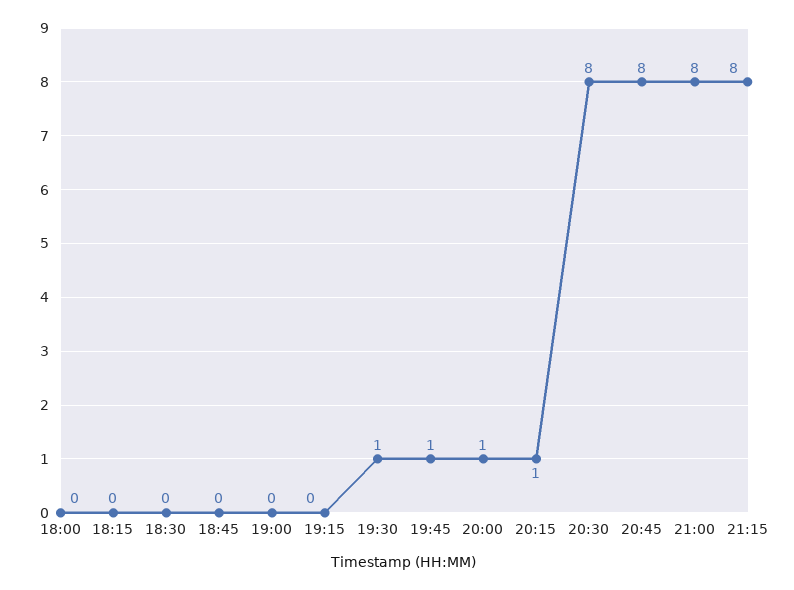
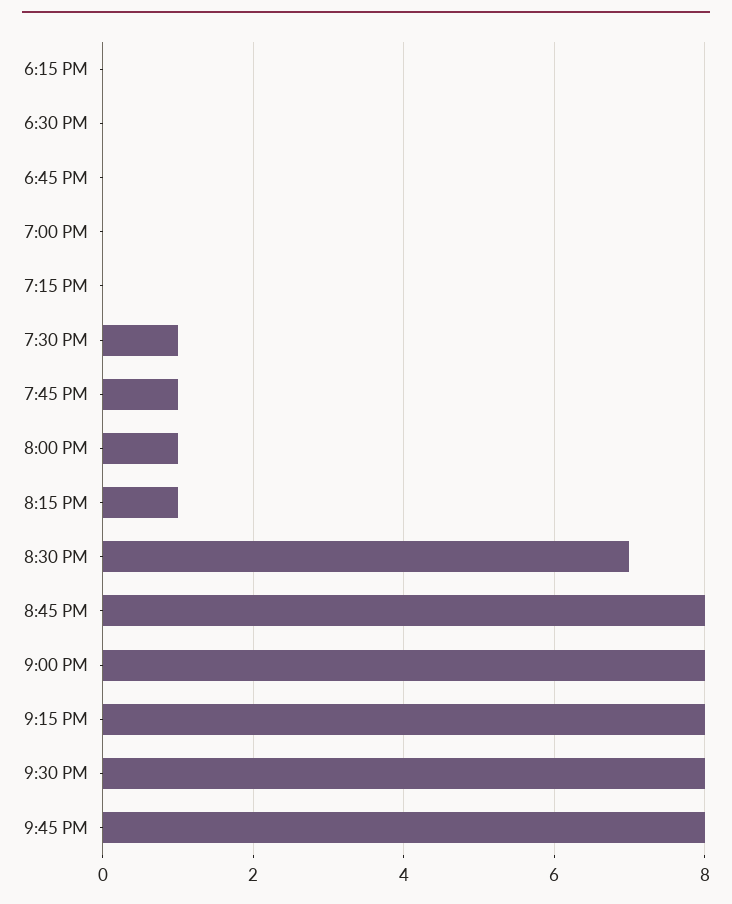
18:00: 0 -> none
20:30: 8 -> 7
9:30 PM: none -> 8
9:45 PM: none -> 8

